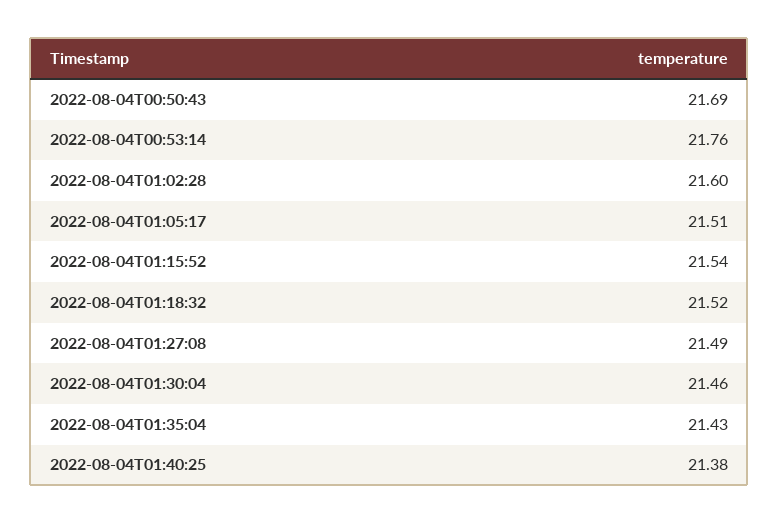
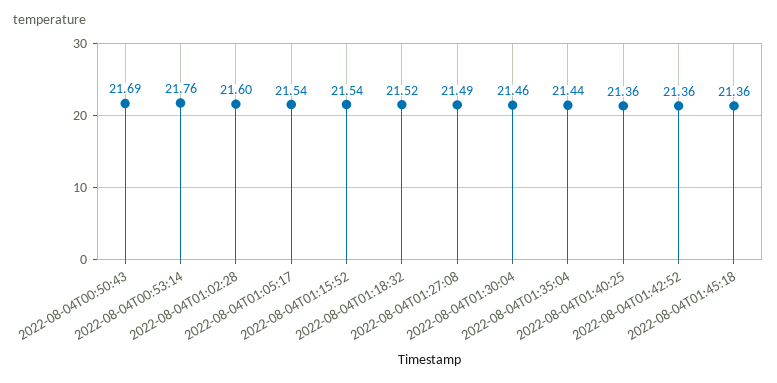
2022-08-04T01:05:17: 21.51 -> 21.54
2022-08-04T01:35:04: 21.43 -> 21.44
2022-08-04T01:40:25: 21.38 -> 21.36
2022-08-04T01:42:52: none -> 21.36
2022-08-04T01:45:18: none -> 21.36

